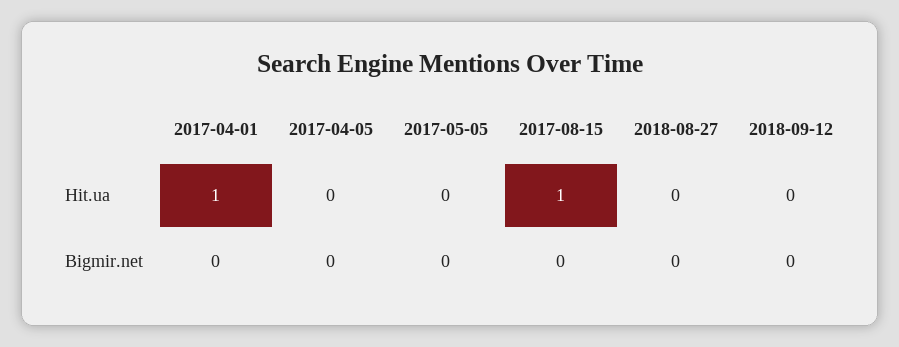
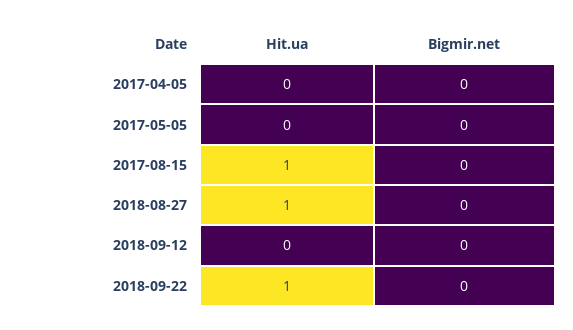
2017-04-01, Hit.ua: 1 -> none
2018-08-27, Hit.ua: 0 -> 1
2017-04-01, Bigmir.net: 0 -> none
2018-09-22, Hit.ua: none -> 1
2018-09-22, Bigmir.net: none -> 0

